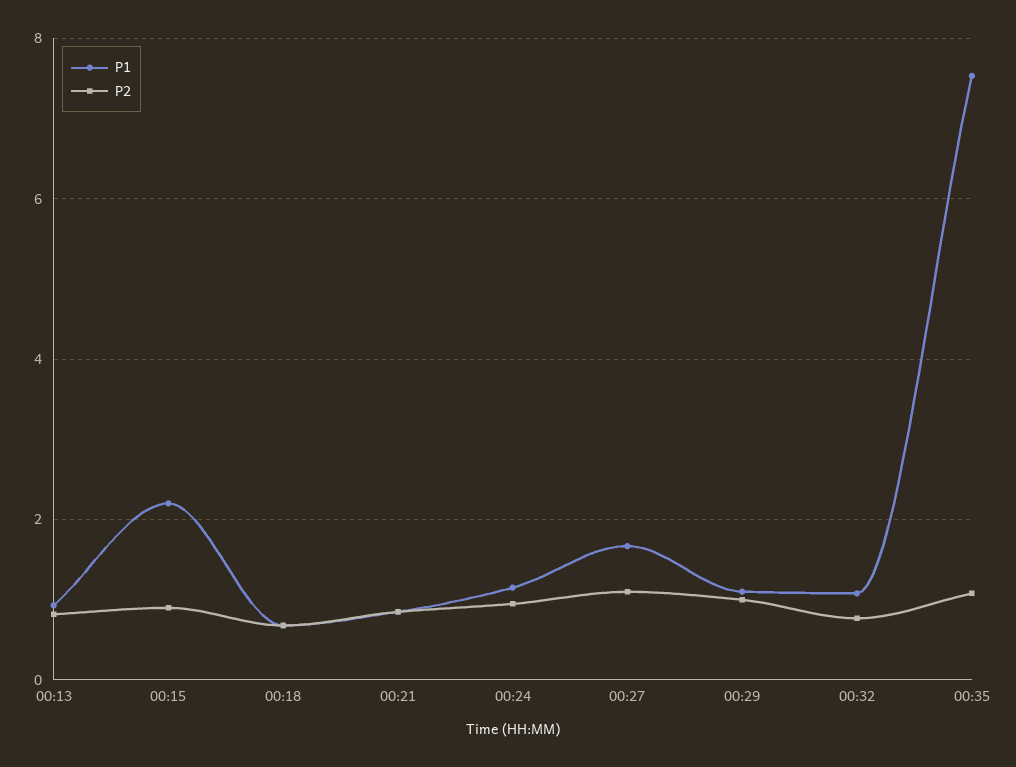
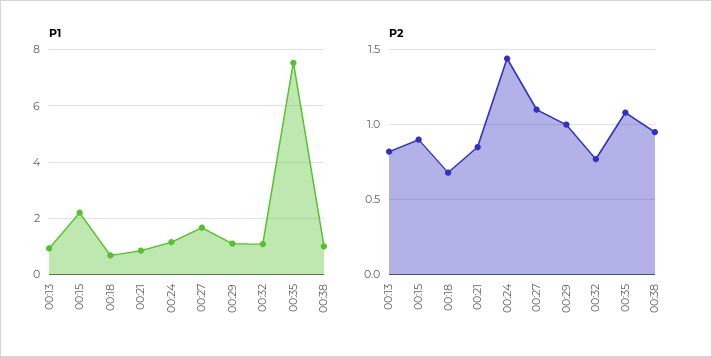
P2, 00:24: 1 -> 1.45
P1, 00:38: none -> 1
P2, 00:38: none -> 0.95

